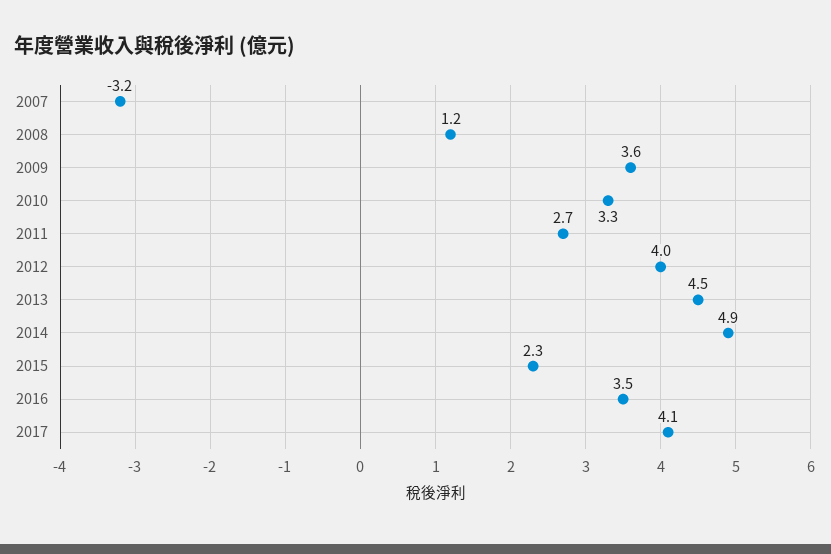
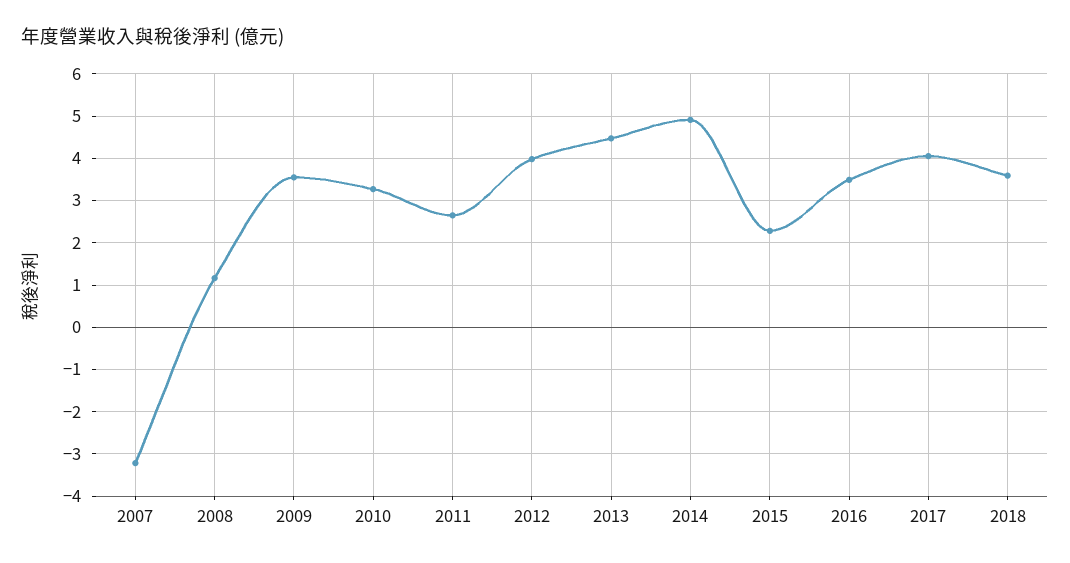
2018: none -> 3.6

